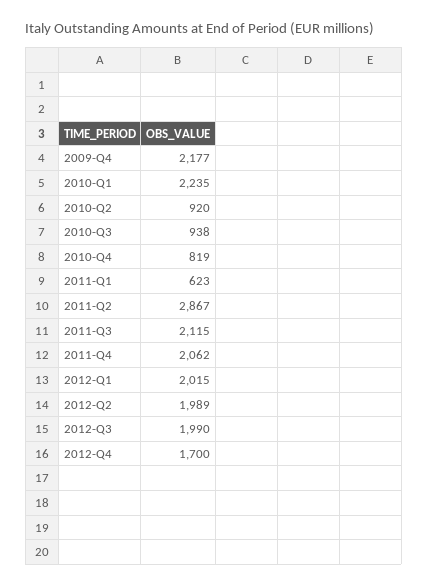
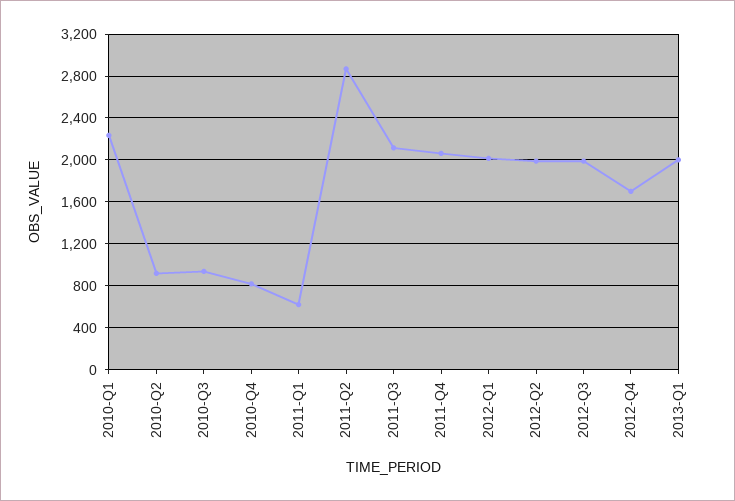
2009-Q4: 2177 -> none
2013-Q1: none -> 2000

